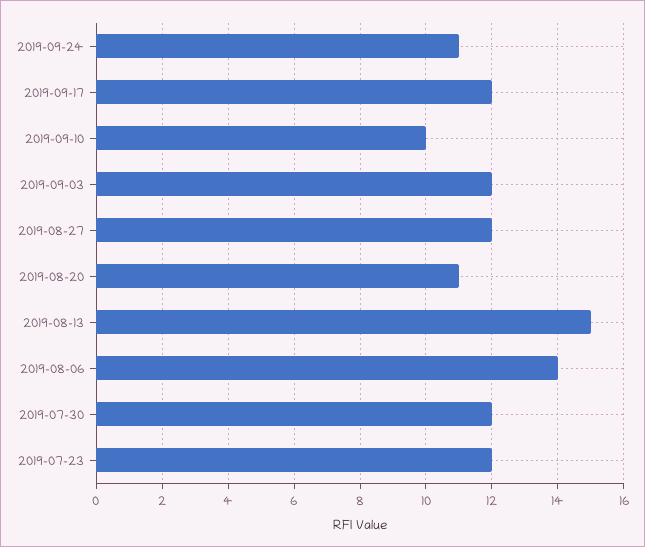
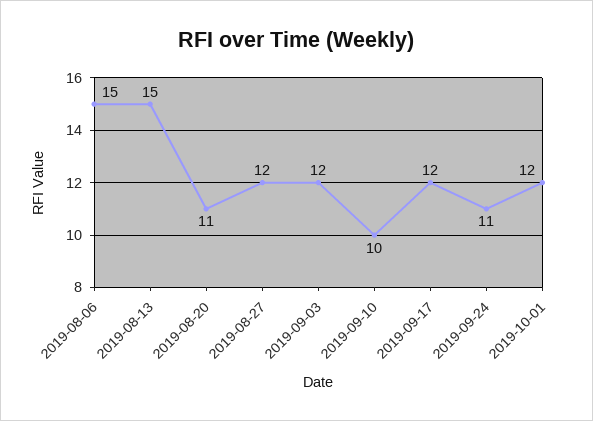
2019-08-06: 14 -> 15
2019-07-30: 12 -> none
2019-07-23: 12 -> none
2019-10-01: none -> 12

